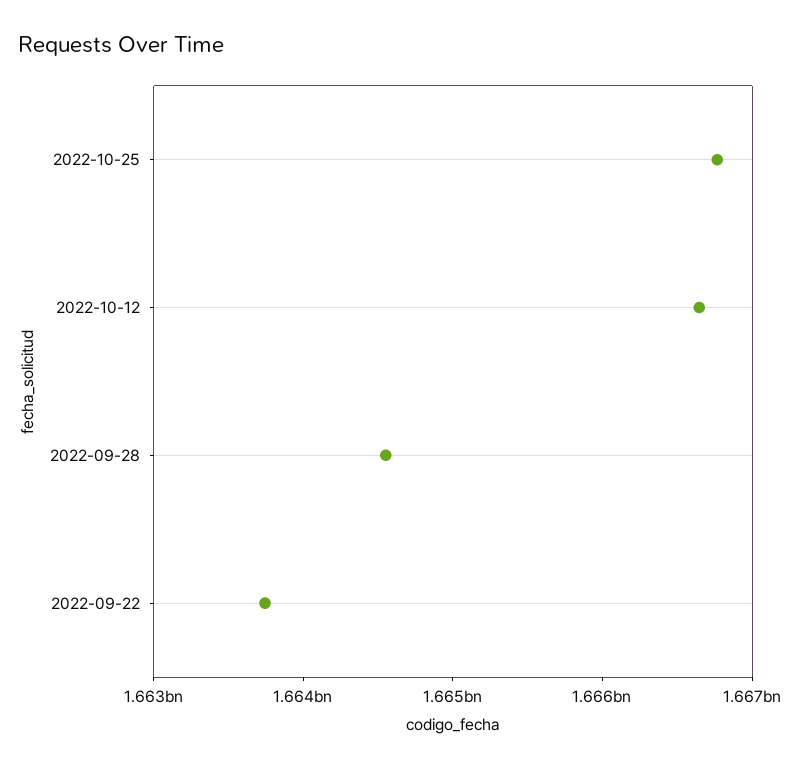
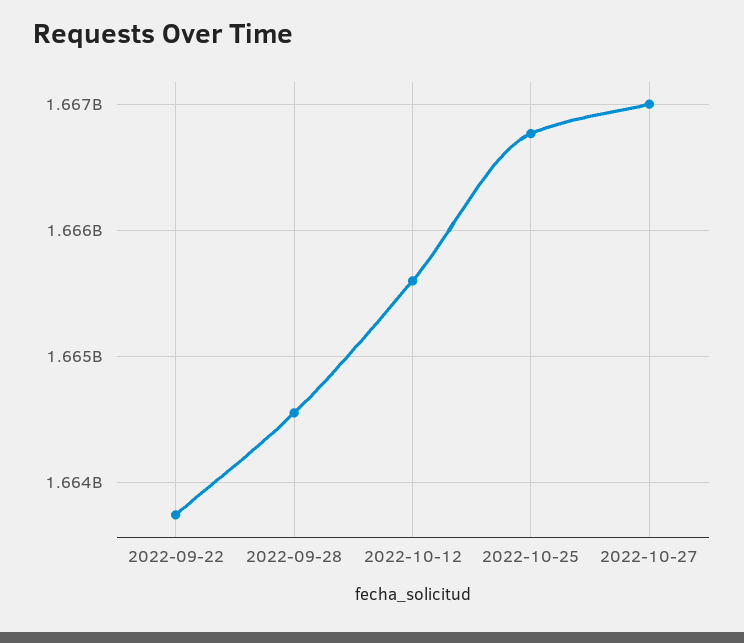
2022-10-12: 1666600000 -> 1665600000
2022-10-27: none -> 1667000000

